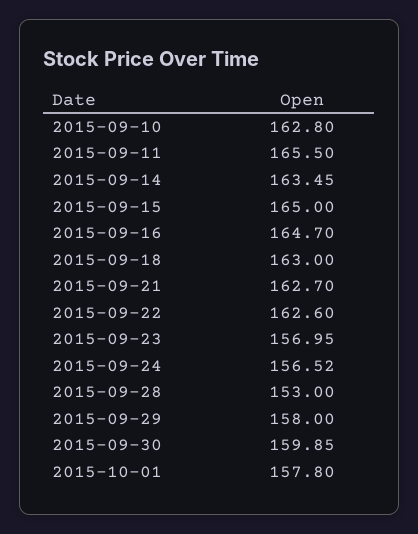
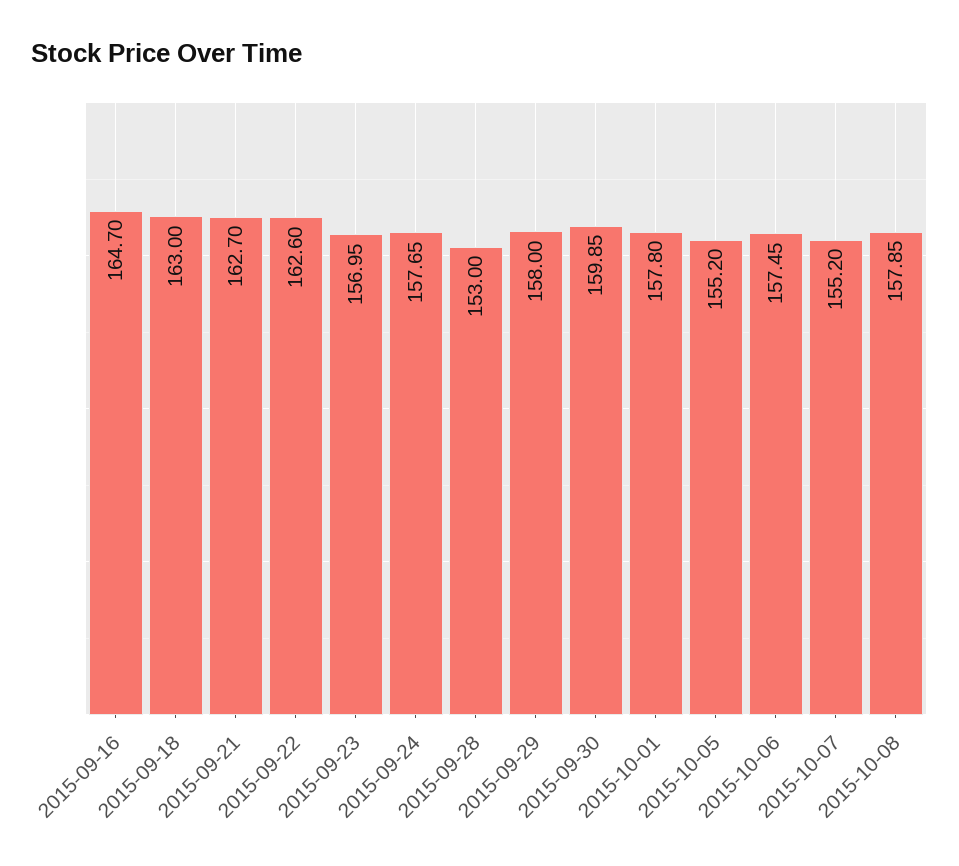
2015-09-10: 162.8 -> none
2015-09-11: 165.5 -> none
2015-09-14: 163.45 -> none
2015-09-15: 165 -> none
2015-09-24: 156.52 -> 157.65
2015-10-05: none -> 155.2
2015-10-06: none -> 157.45
2015-10-07: none -> 155.2
2015-10-08: none -> 157.85

